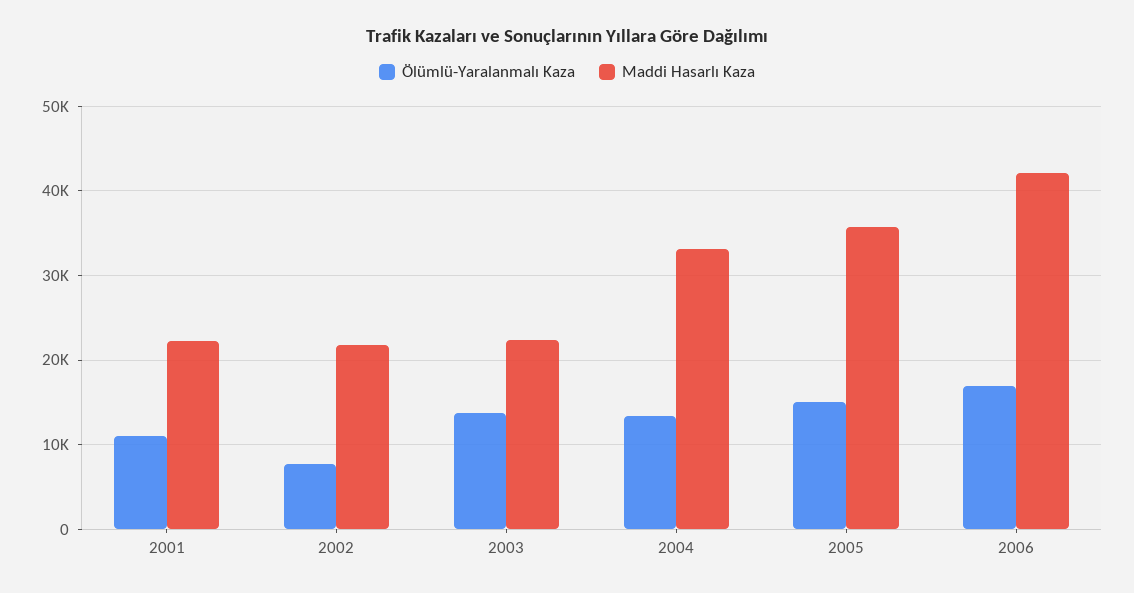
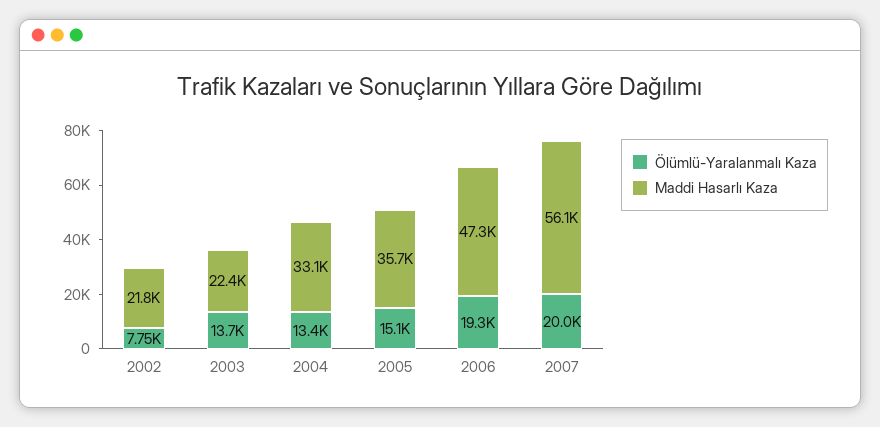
Ölümlü-Yaralanmalı Kaza, 2001: 11000 -> none
Maddi Hasarlı Kaza, 2001: 22000 -> none
Ölümlü-Yaralanmalı Kaza, 2006: 17000 -> 19300
Maddi Hasarlı Kaza, 2006: 42000 -> 47300
Ölümlü-Yaralanmalı Kaza, 2007: none -> 20000
Maddi Hasarlı Kaza, 2007: none -> 56100

